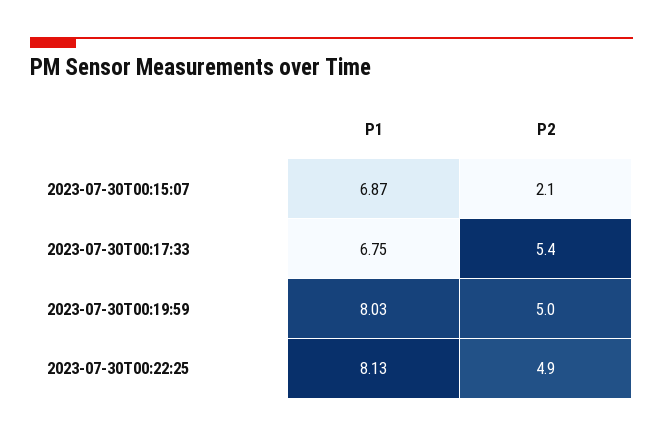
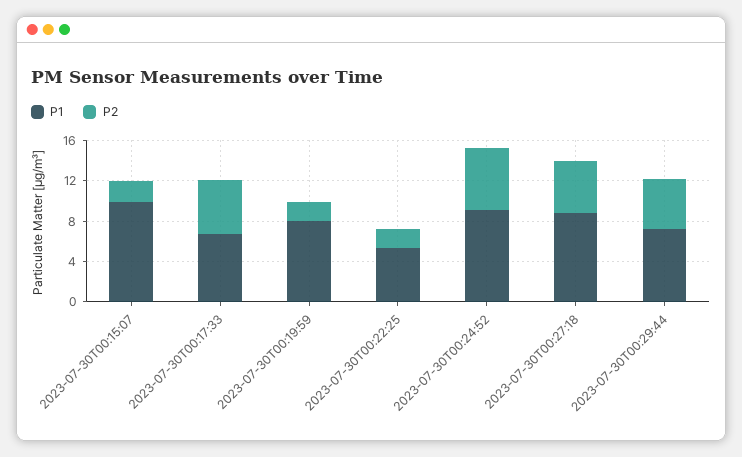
P1, 2023-07-30T00:15:07: 6.87 -> 10
P2, 2023-07-30T00:19:59: 5 -> 2
P1, 2023-07-30T00:22:25: 8.13 -> 5
P2, 2023-07-30T00:22:25: 4.9 -> 2
P1, 2023-07-30T00:24:52: none -> 9
P2, 2023-07-30T00:24:52: none -> 6
P1, 2023-07-30T00:27:18: none -> 9
P2, 2023-07-30T00:27:18: none -> 5
P1, 2023-07-30T00:29:44: none -> 7
P2, 2023-07-30T00:29:44: none -> 5

